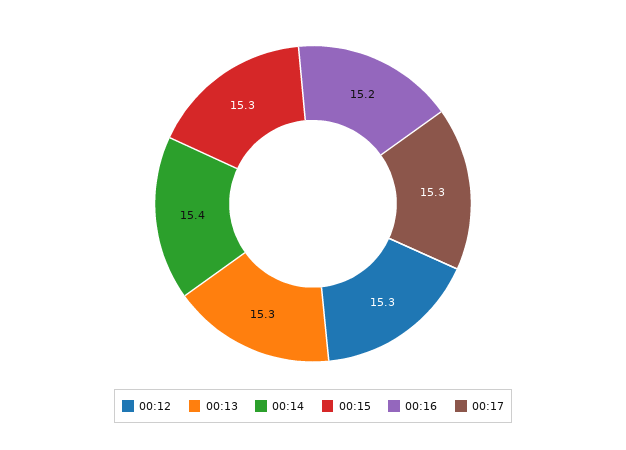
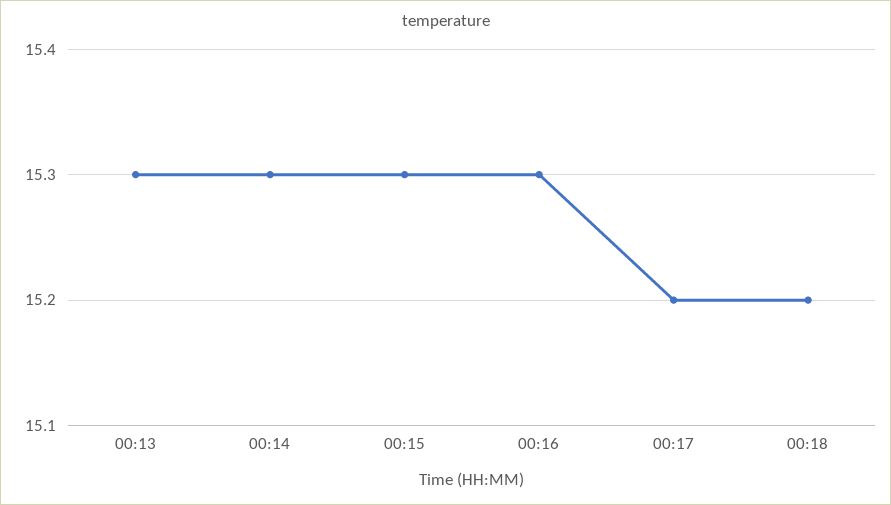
00:12: 15.3 -> none
00:14: 15.4 -> 15.3
00:16: 15.2 -> 15.3
00:17: 15.3 -> 15.2
00:18: none -> 15.2

